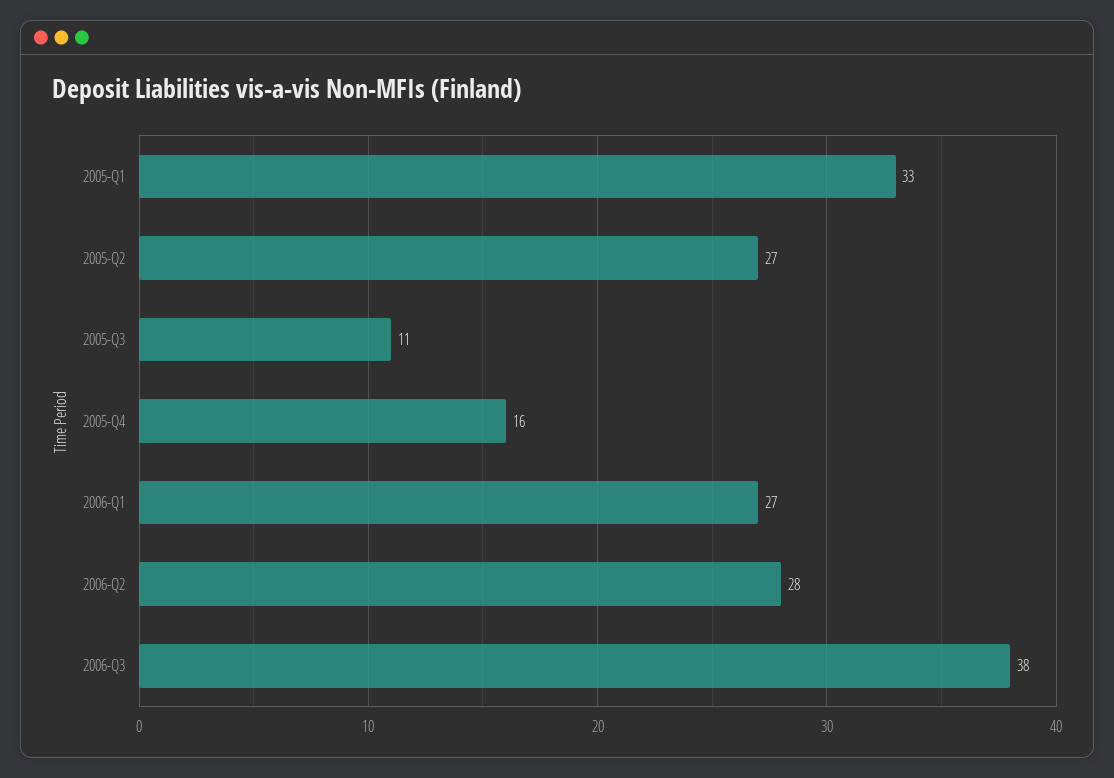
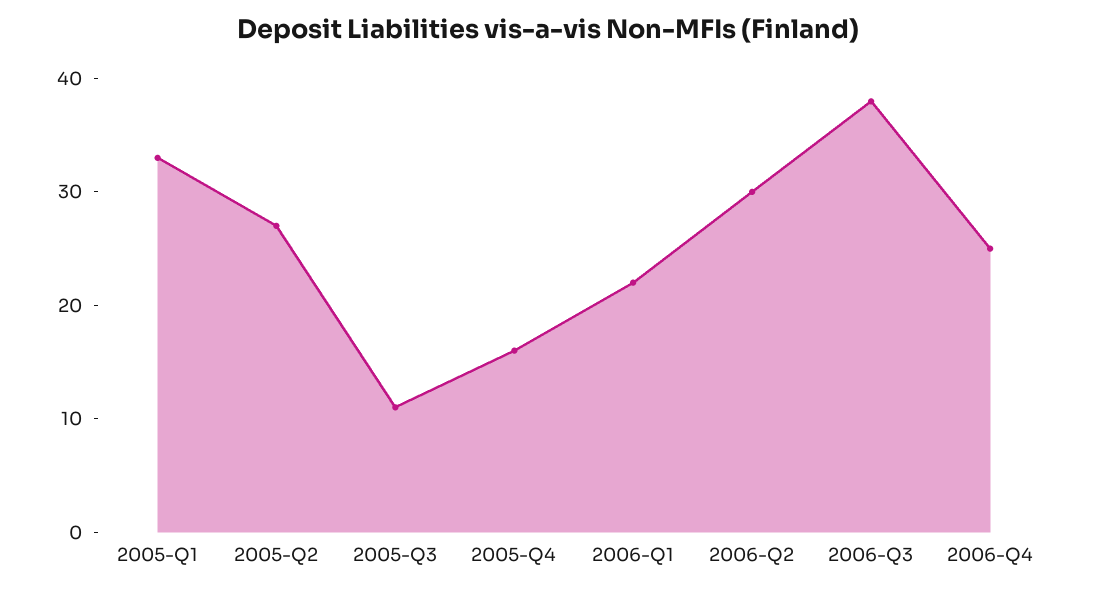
2006-Q1: 27 -> 22
2006-Q2: 28 -> 30
2006-Q4: none -> 25

